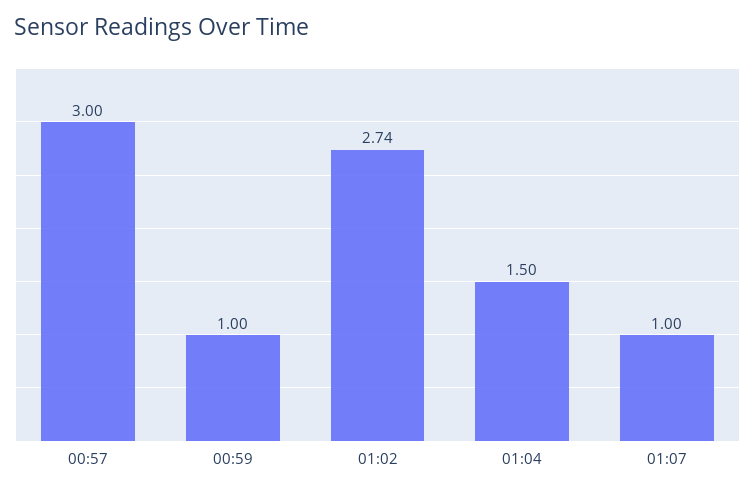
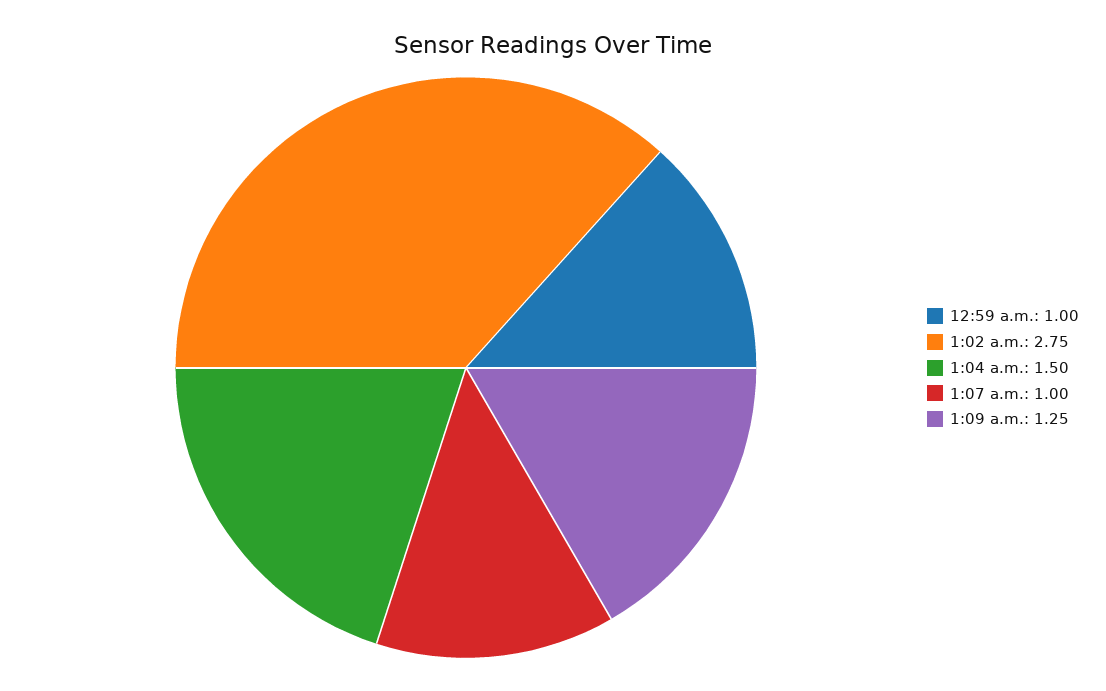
00:57: 3 -> none
01:02: 2.74 -> 2.75
1:09 a.m.: none -> 1.25

